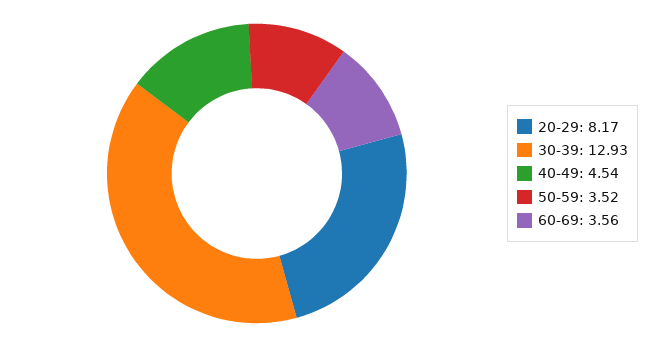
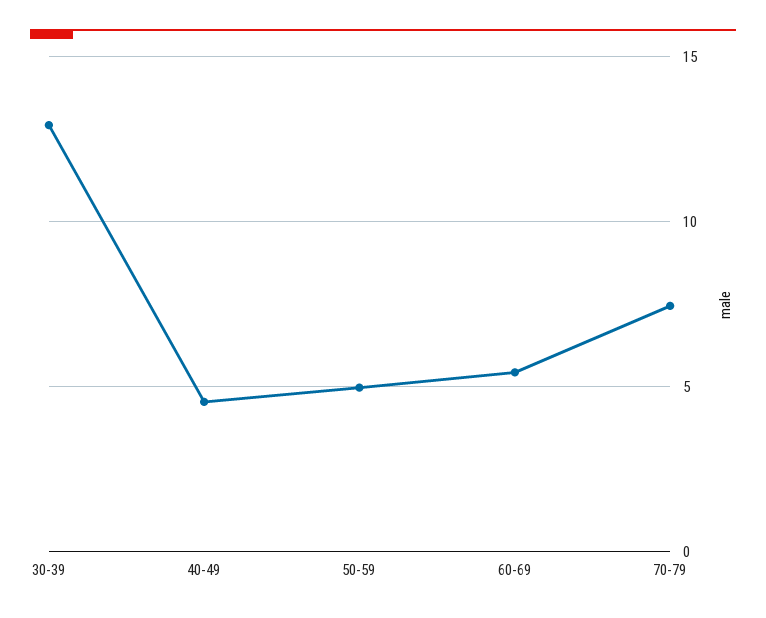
20-29: 8.17 -> none
50-59: 3.52 -> 5
60-69: 3.56 -> 5.5
70-79: none -> 7.5

